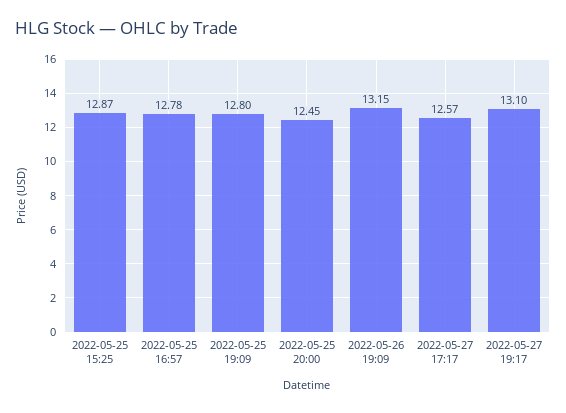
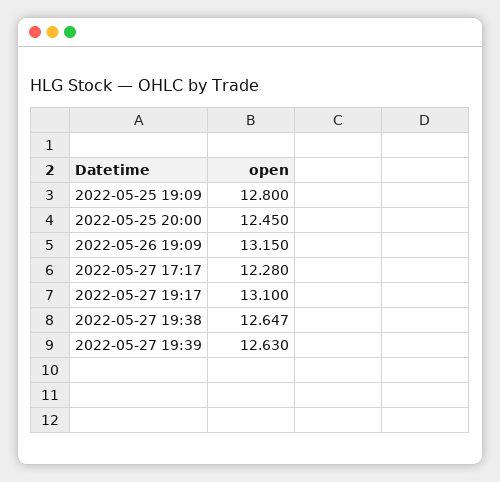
2022-05-25 15:25: 12.87 -> none
2022-05-25 16:57: 12.78 -> none
2022-05-27 17:17: 12.57 -> 12.28
2022-05-27 19:38: none -> 12.647
2022-05-27 19:39: none -> 12.63

